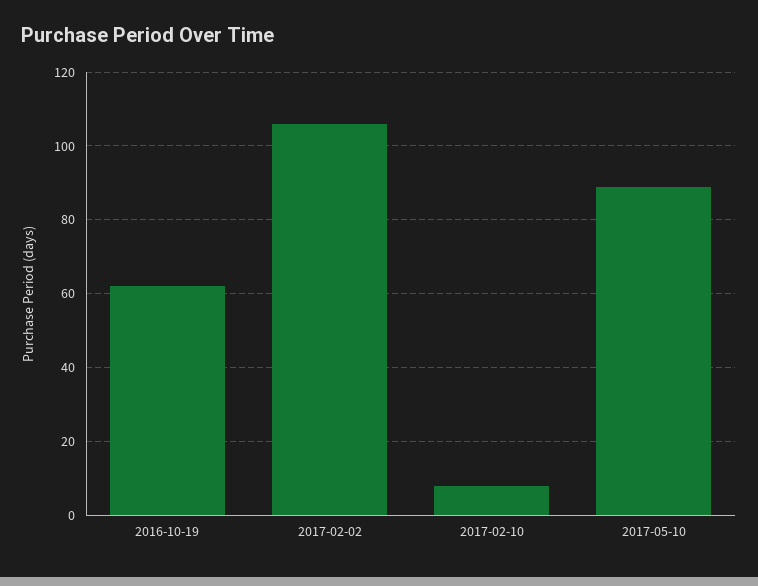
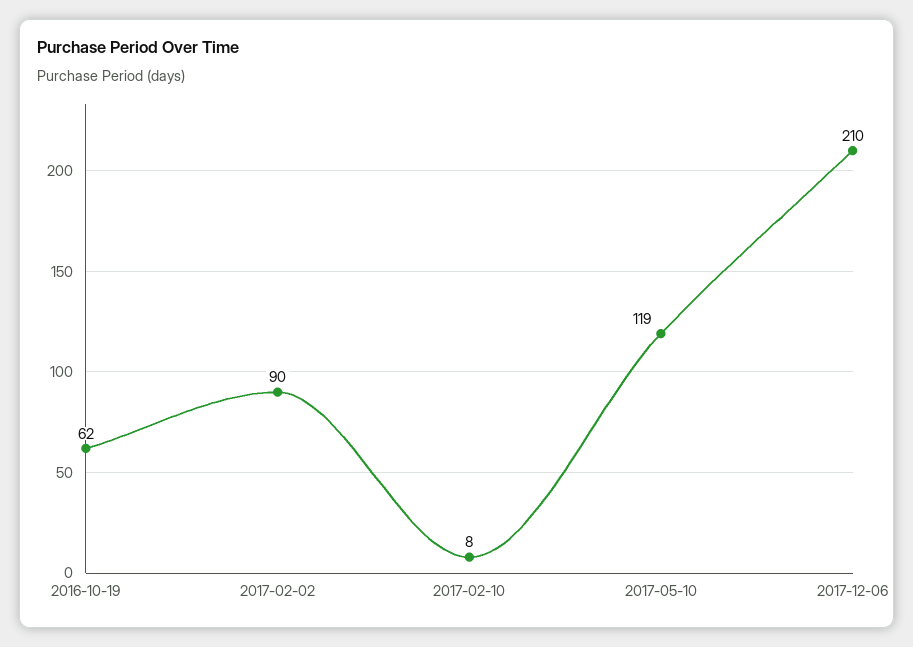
2017-02-02: 105 -> 90
2017-05-10: 90 -> 119
2017-12-06: none -> 210

